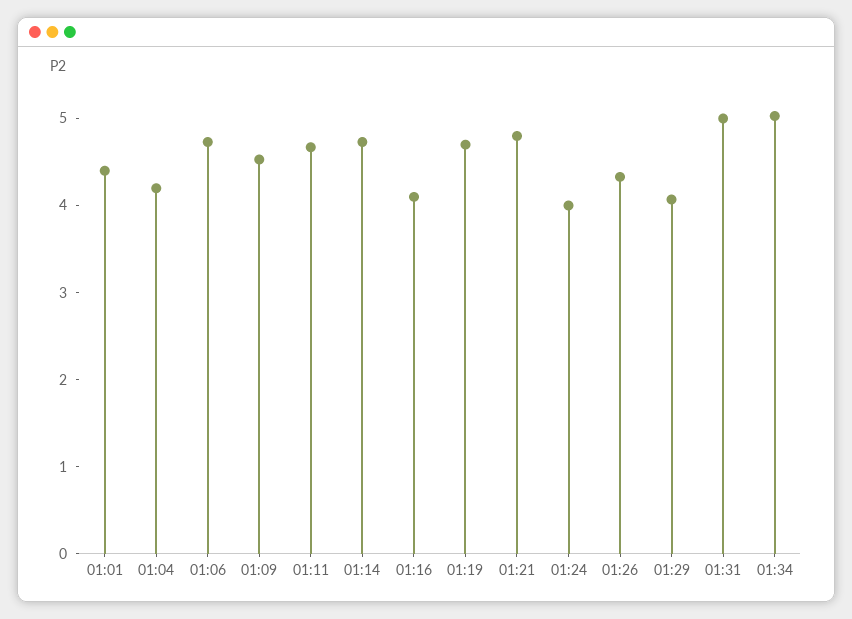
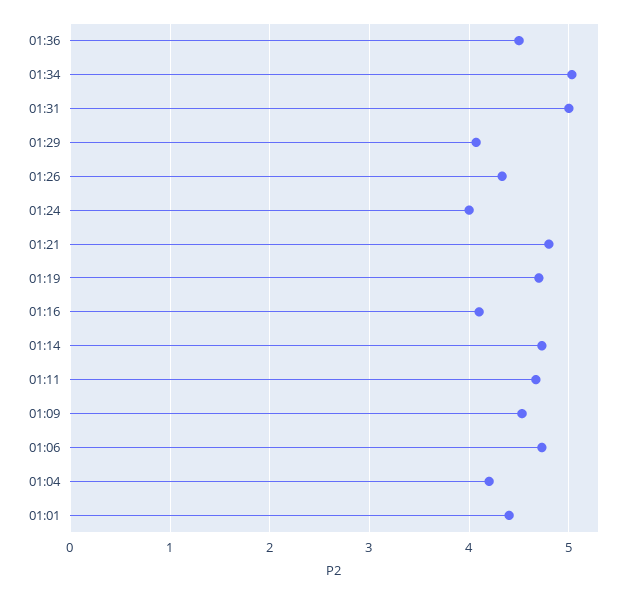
01:36: none -> 4.5

